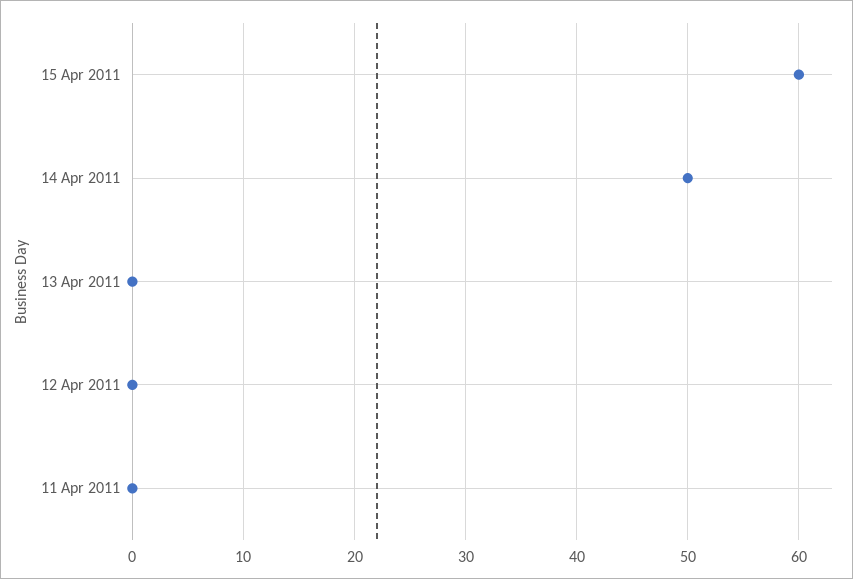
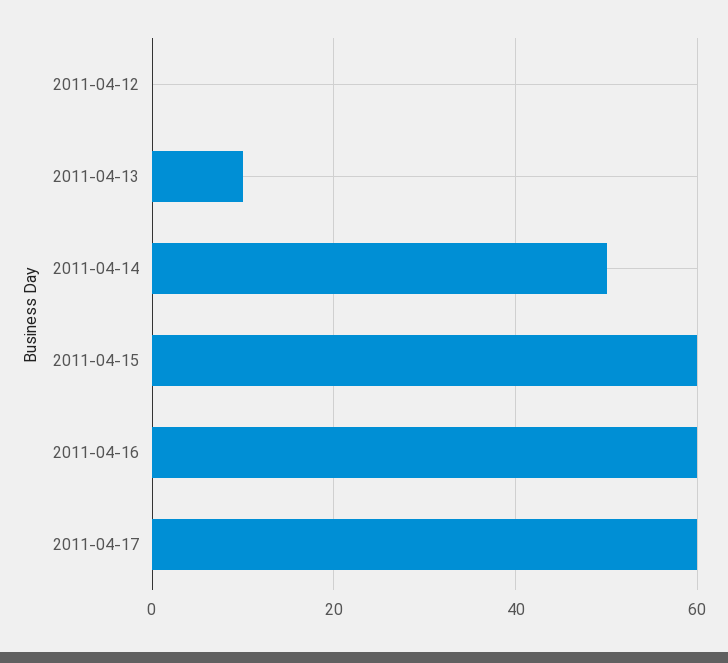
13 Apr 2011: 0 -> 10
11 Apr 2011: 0 -> none
2011-04-16: none -> 60
2011-04-17: none -> 60

